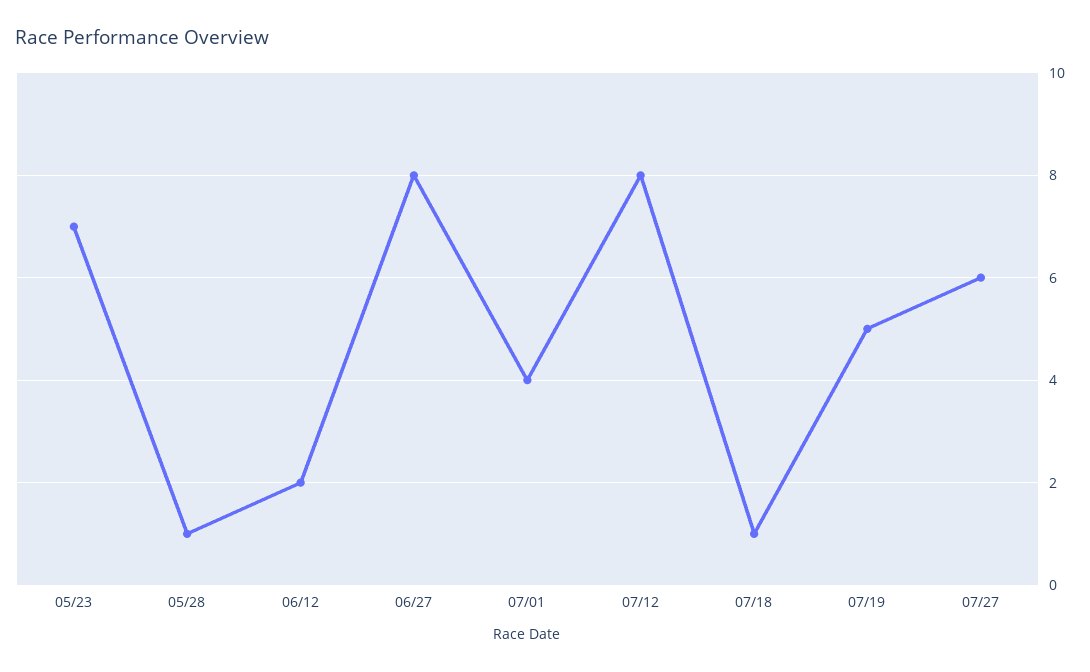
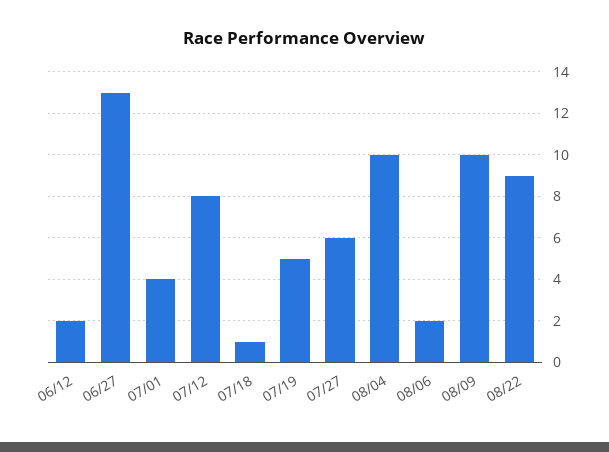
05/23: 7 -> none
05/28: 1 -> none
06/27: 8 -> 13
08/04: none -> 10
08/06: none -> 2
08/09: none -> 10
08/22: none -> 9

